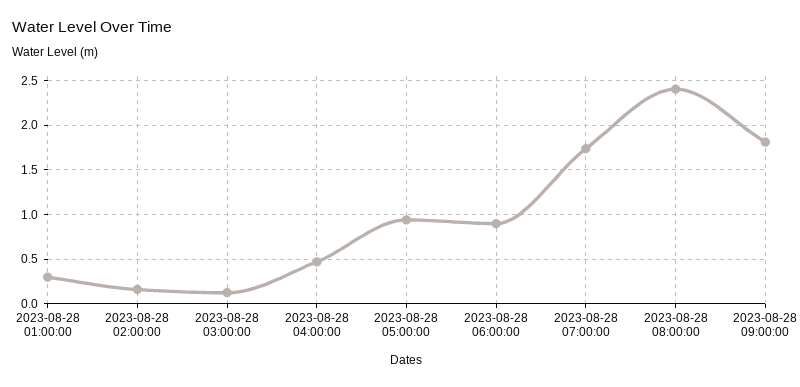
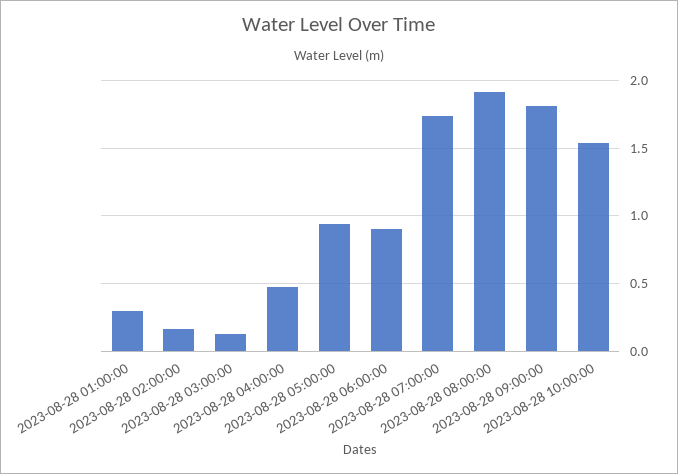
2023-08-28 08:00:00: 2.4 -> 1.9
2023-08-28 10:00:00: none -> 1.55

